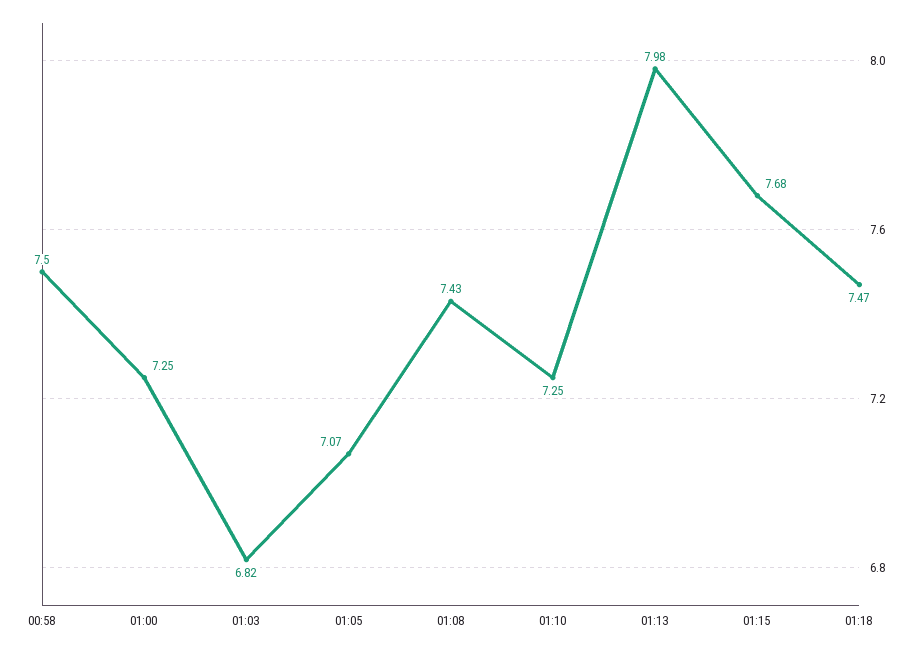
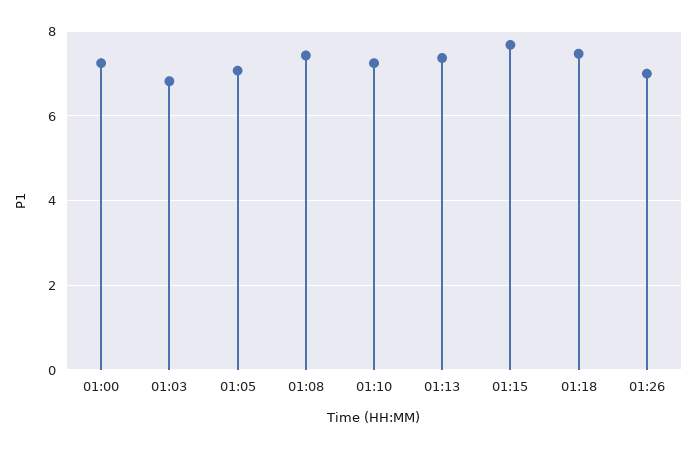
00:58: 7.5 -> none
01:13: 7.98 -> 7.4
01:26: none -> 7

